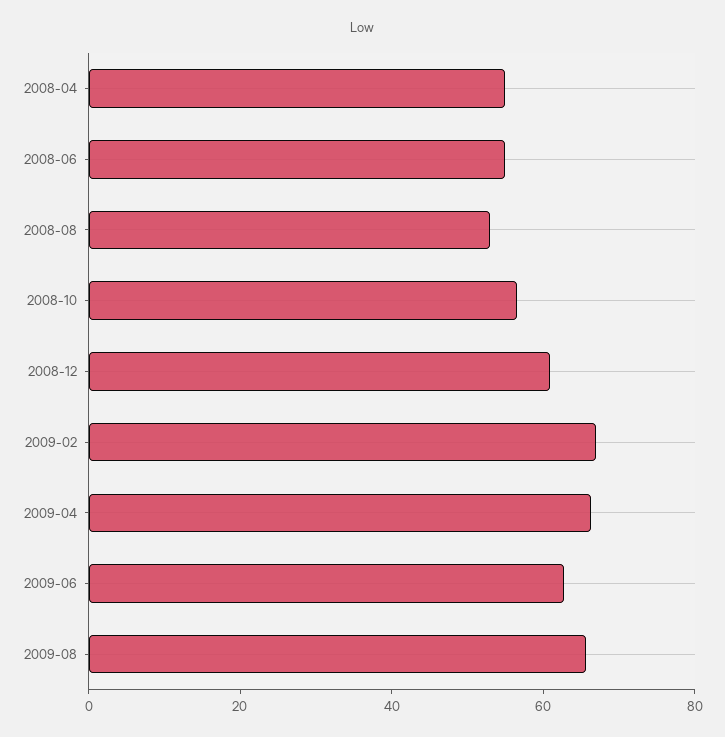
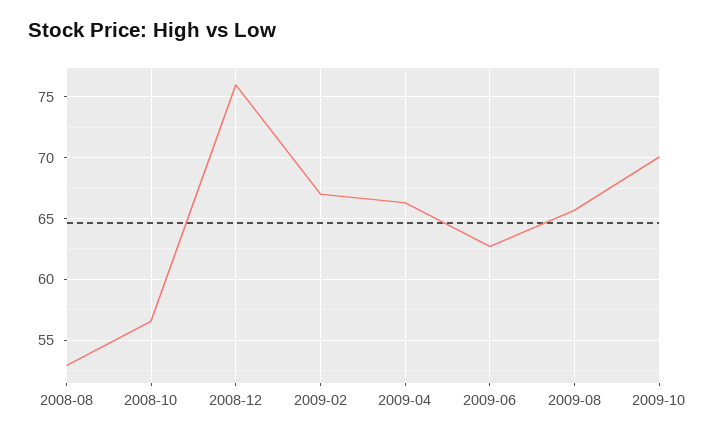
2008-04: 55 -> none
2008-06: 55 -> none
2008-12: 60 -> 76
2009-10: none -> 70

